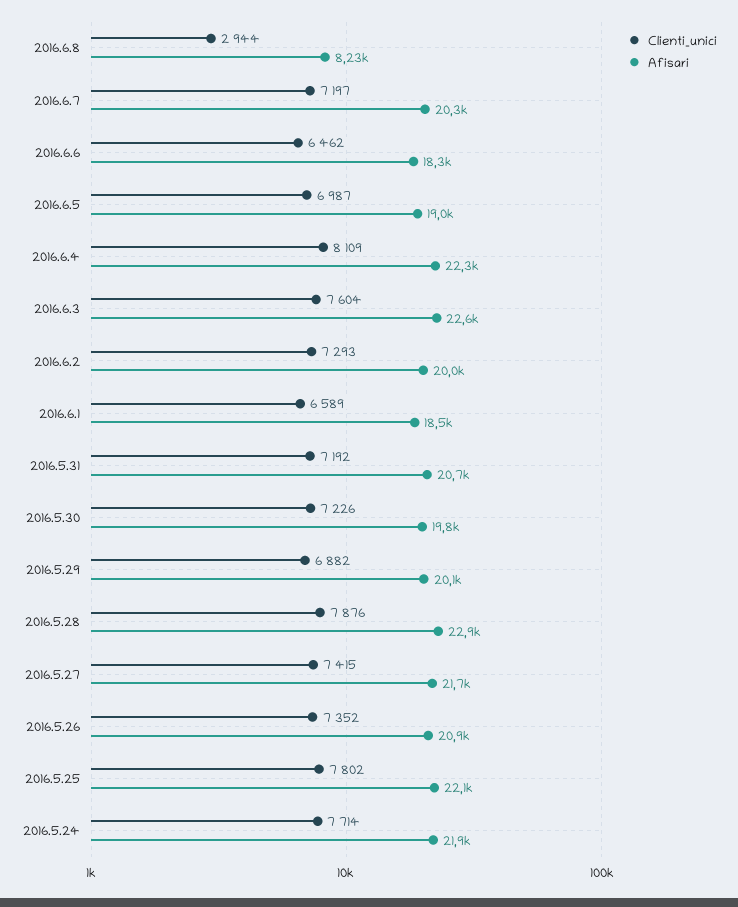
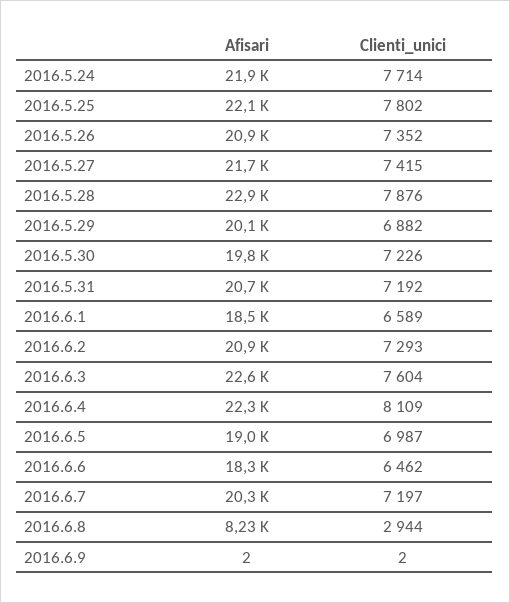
Afisari, 2016.6.2: 20000 -> 20900
Afisari, 2016.6.9: none -> 2
Clienti_unici, 2016.6.9: none -> 2

